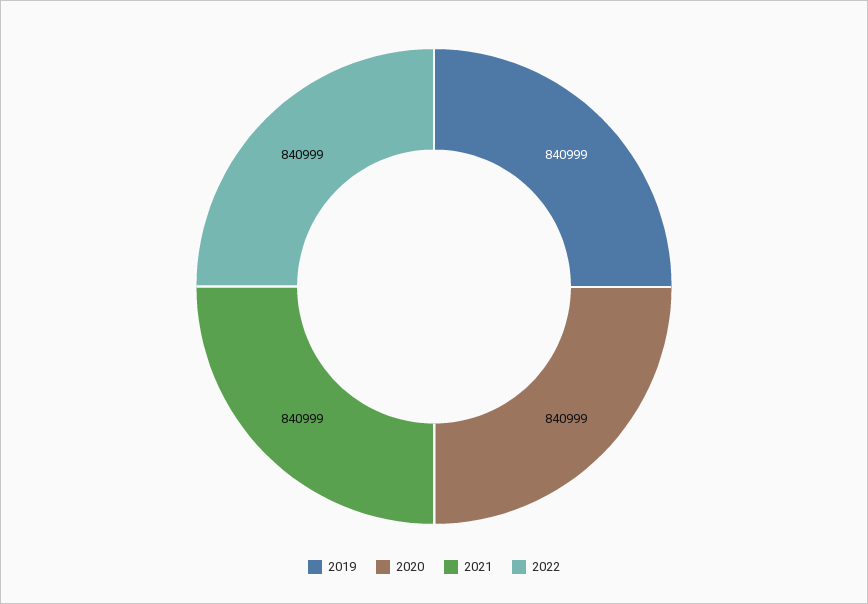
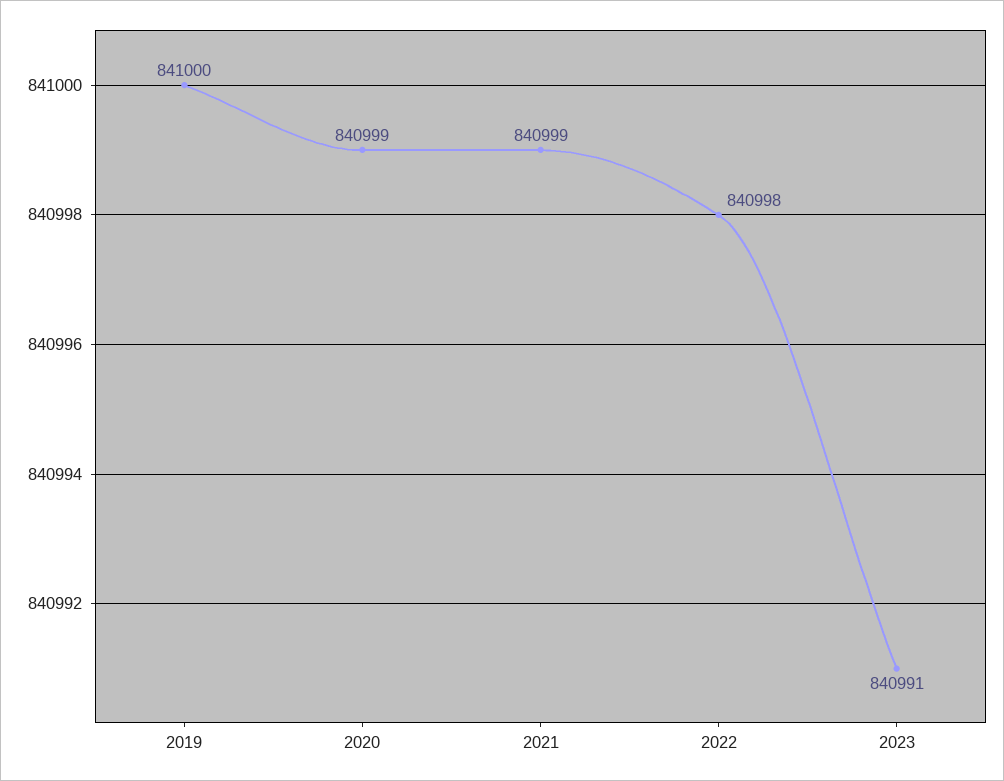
2019: 840999 -> 841000
2022: 840999 -> 840998
2023: none -> 840991

